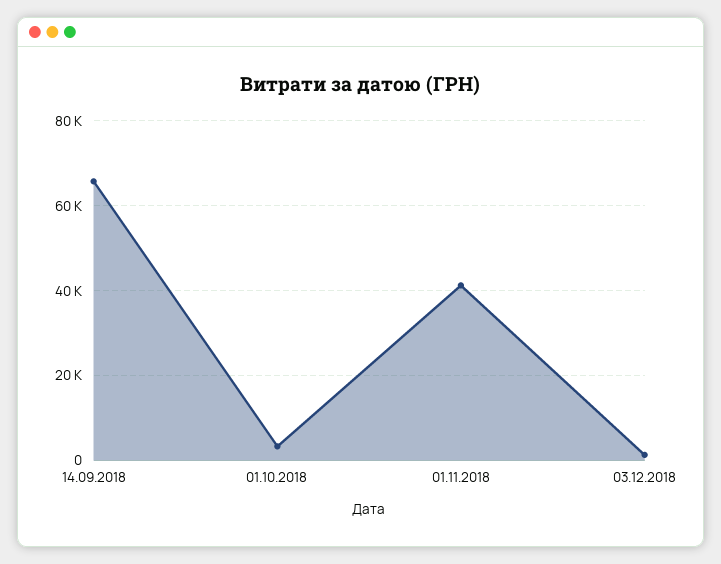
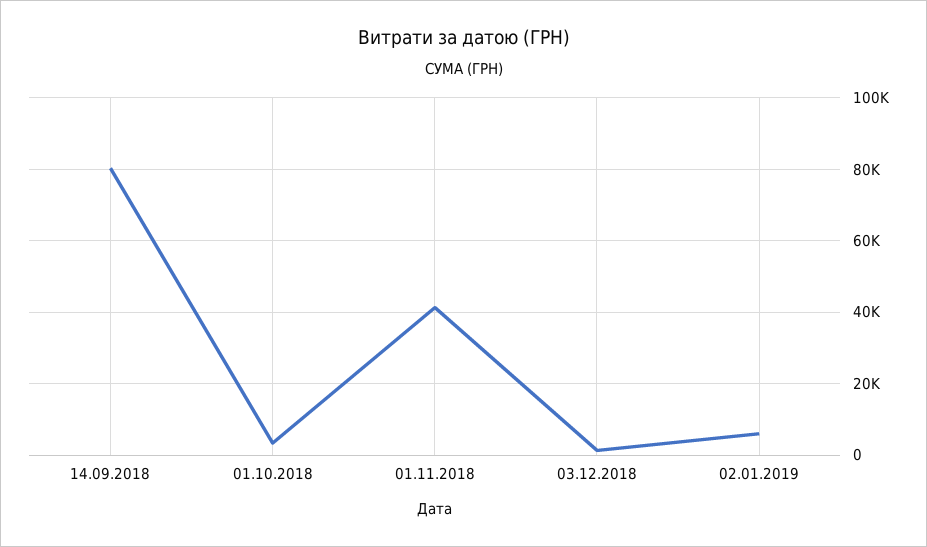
14.09.2018: 66000 -> 80000
02.01.2019: none -> 6000

